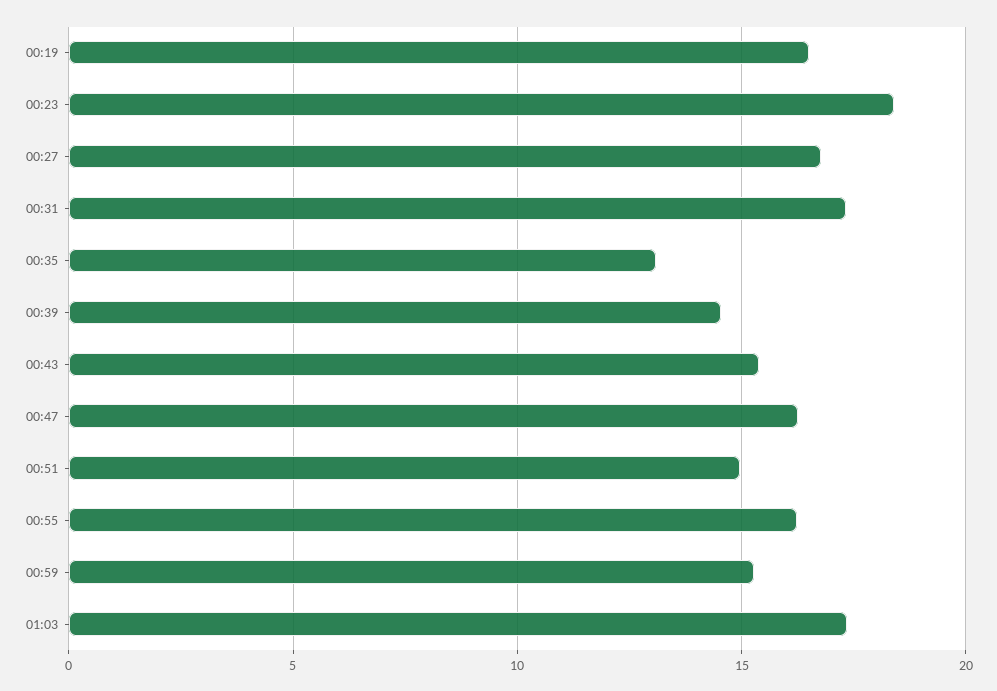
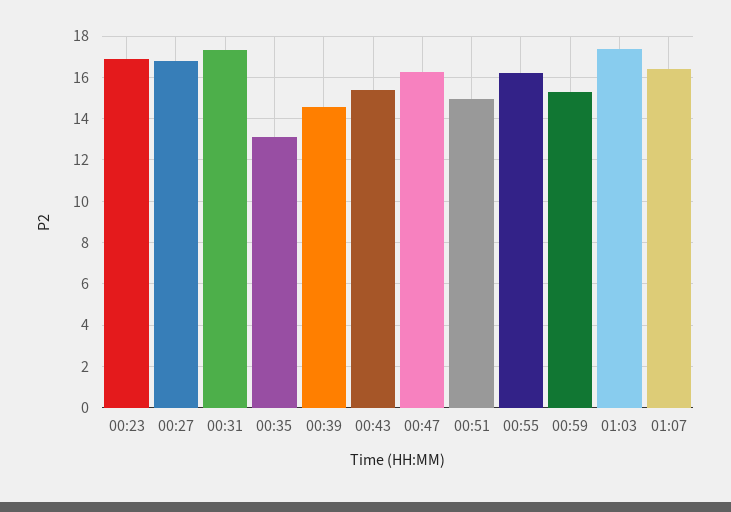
00:19: 16.5 -> none
00:23: 18.5 -> 17
01:07: none -> 16.5

